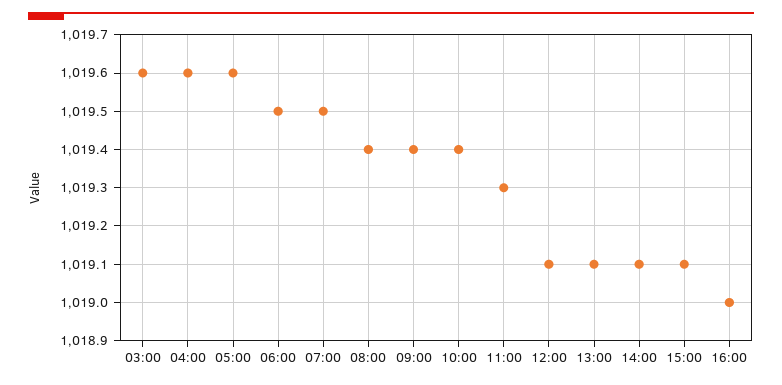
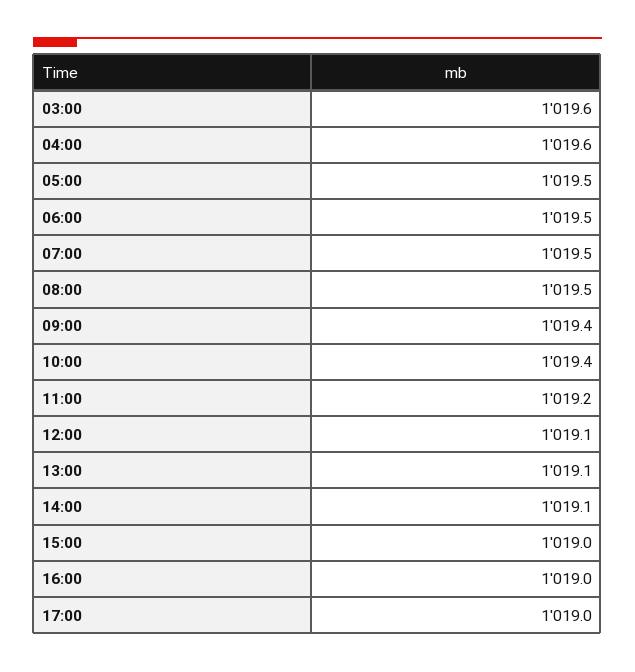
05:00: 1019.6 -> 1019.5
08:00: 1019.4 -> 1019.5
11:00: 1019.3 -> 1019.2
15:00: 1019.1 -> 1019
17:00: none -> 1019

